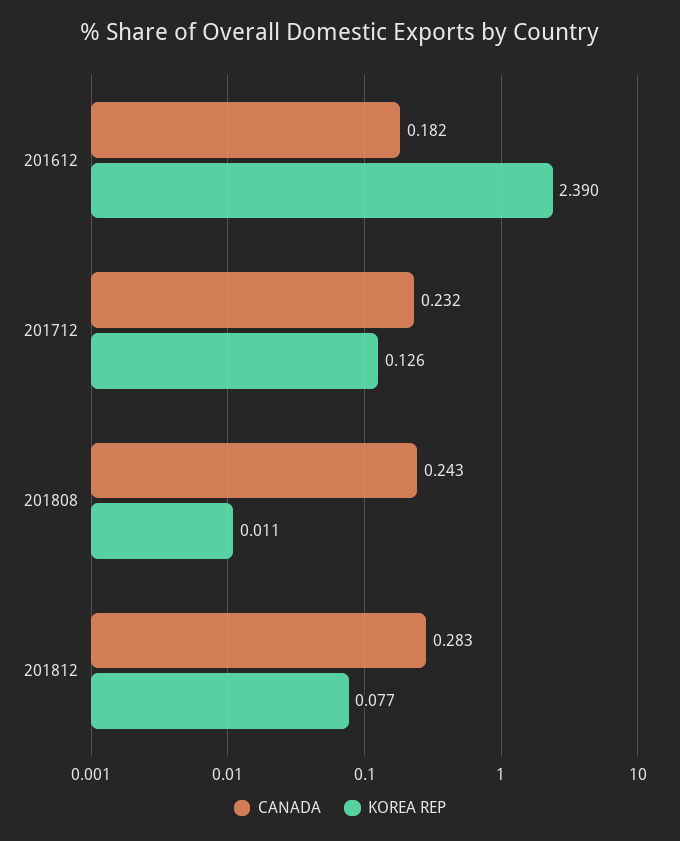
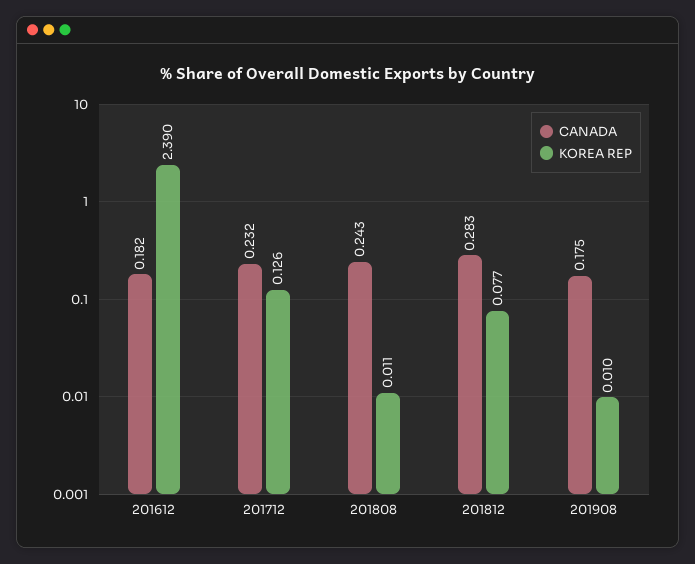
CANADA, 201908: none -> 0.175
KOREA REP, 201908: none -> 0.01

